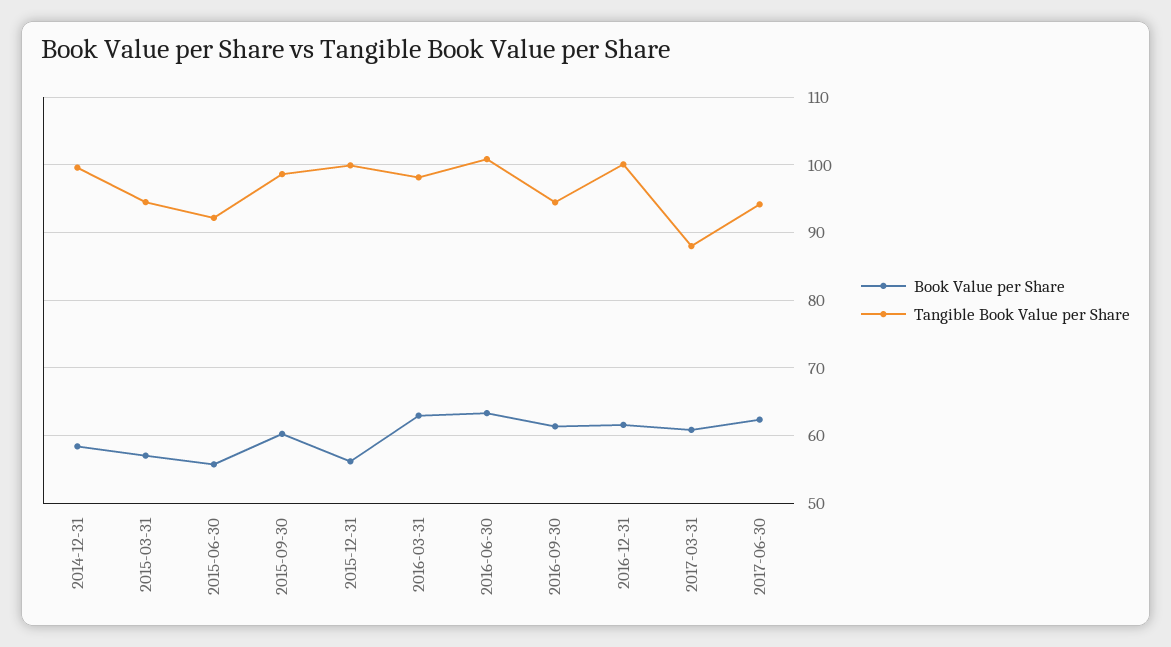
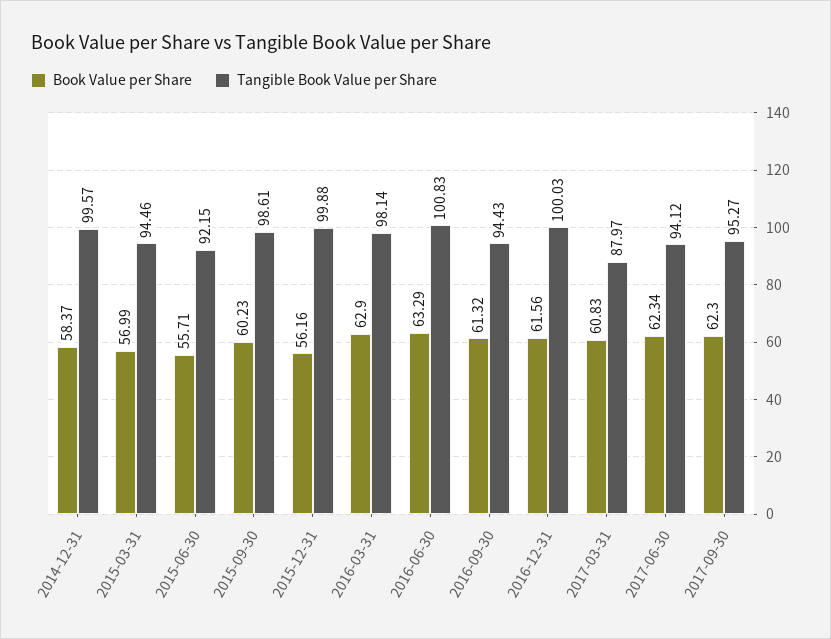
Book Value per Share, 2017-09-30: none -> 62.3
Tangible Book Value per Share, 2017-09-30: none -> 95.27

